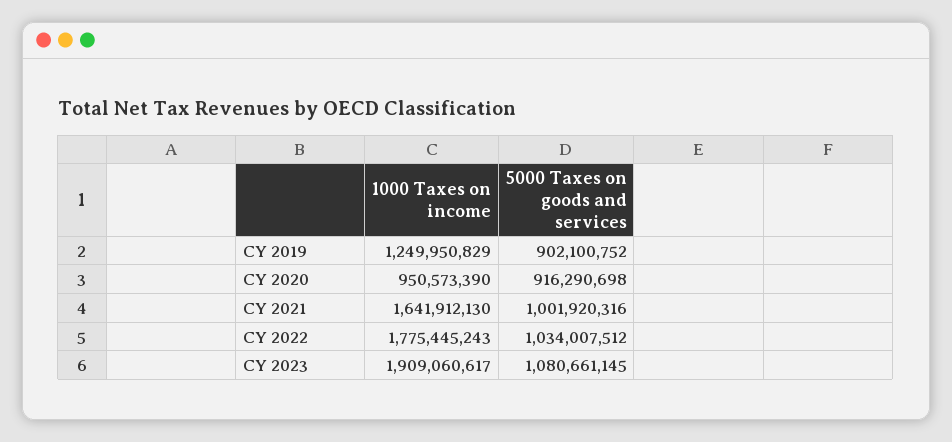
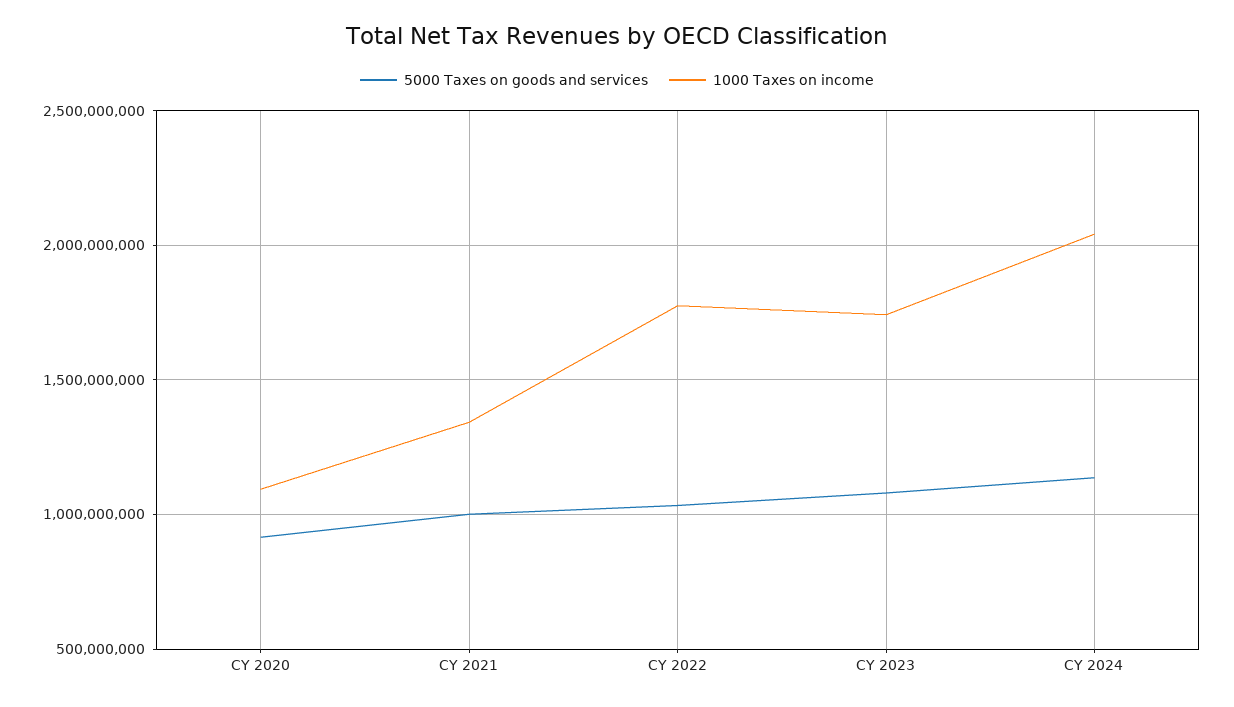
1000 Taxes on income, CY 2019: 1249950829 -> none
5000 Taxes on goods and services, CY 2019: 902100752 -> none
1000 Taxes on income, CY 2020: 950573390 -> 1100000000
1000 Taxes on income, CY 2021: 1641912130 -> 1350000000
1000 Taxes on income, CY 2023: 1909060617 -> 1750000000
5000 Taxes on goods and services, CY 2024: none -> 1150000000
1000 Taxes on income, CY 2024: none -> 2050000000

